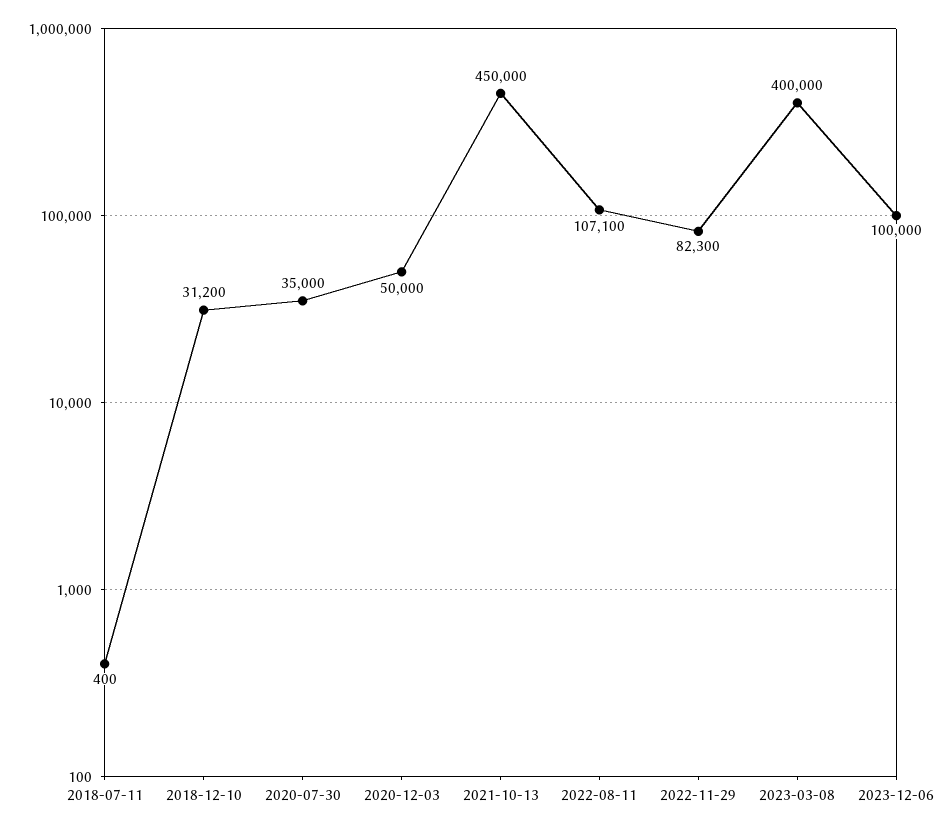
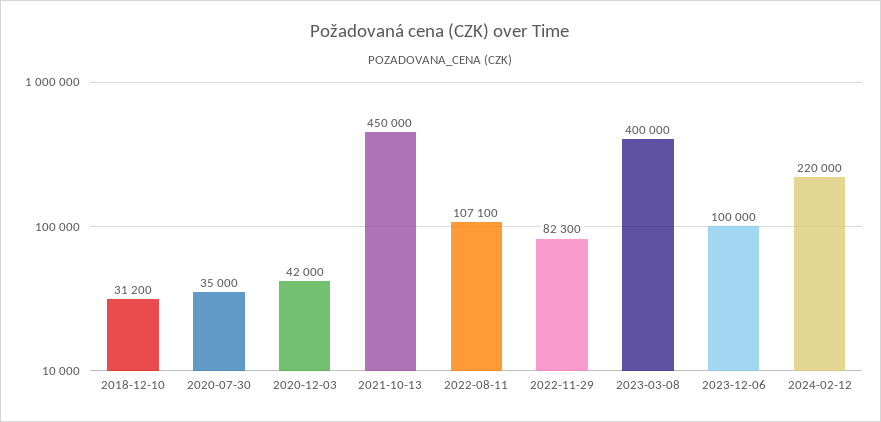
2018-07-11: 400 -> none
2020-12-03: 50000 -> 42000
2024-02-12: none -> 220000

